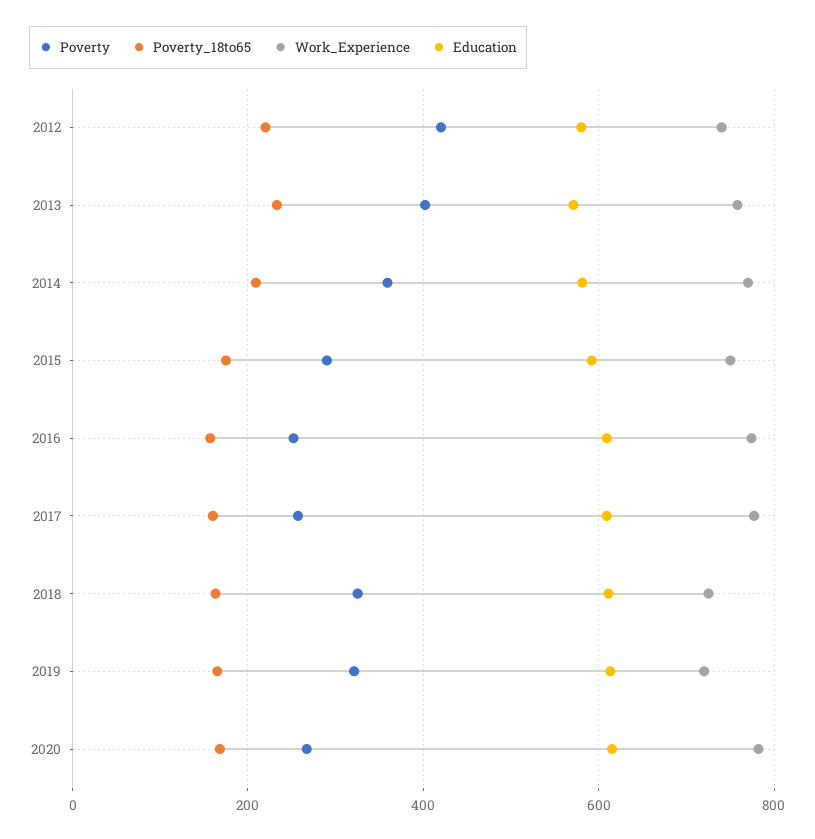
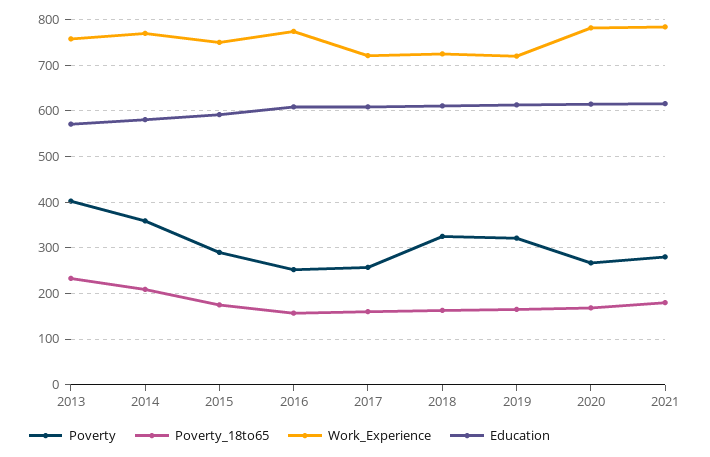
Poverty, 2012: 420 -> none
Poverty_18to65, 2012: 220 -> none
Work_Experience, 2012: 740 -> none
Education, 2012: 580 -> none
Work_Experience, 2017: 780 -> 720
Poverty, 2021: none -> 280
Poverty_18to65, 2021: none -> 180
Work_Experience, 2021: none -> 780
Education, 2021: none -> 620

